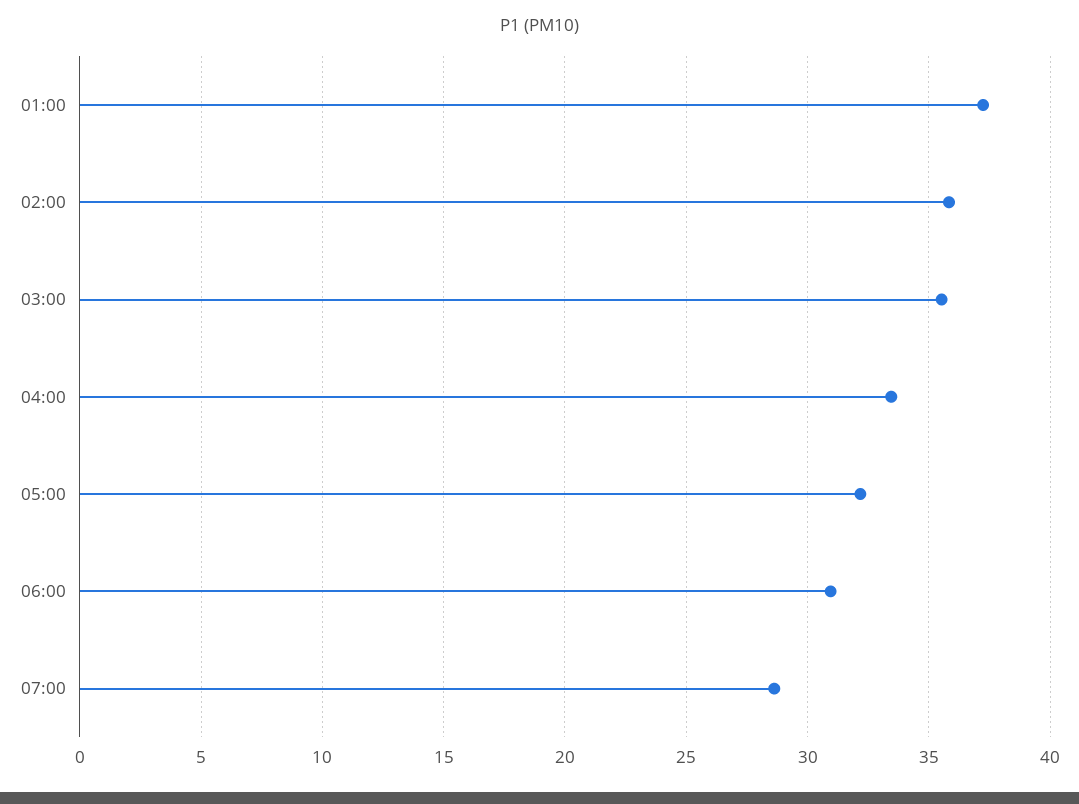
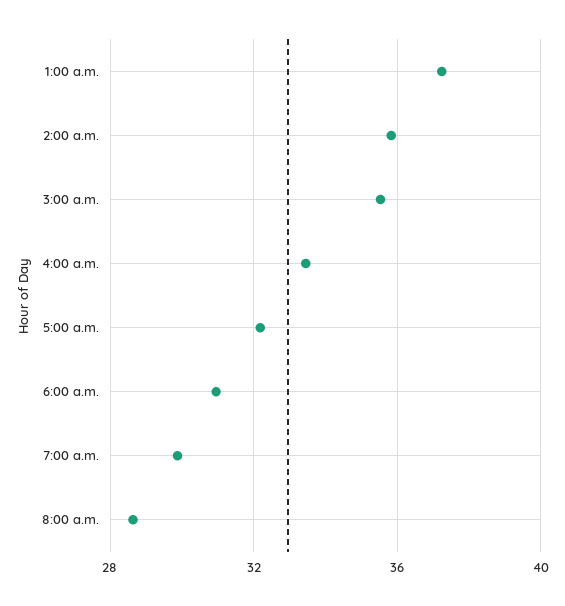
07:00: 28.5 -> 30
8:00 a.m.: none -> 28.5

